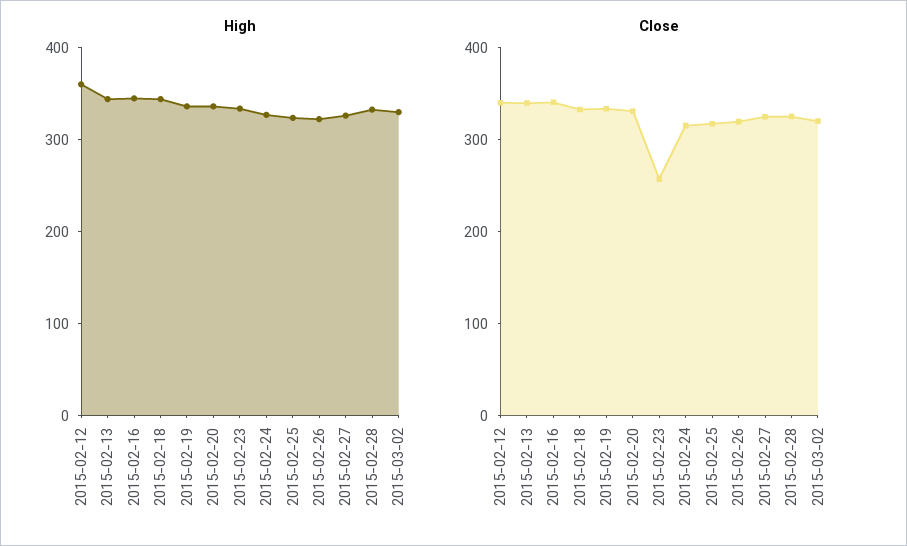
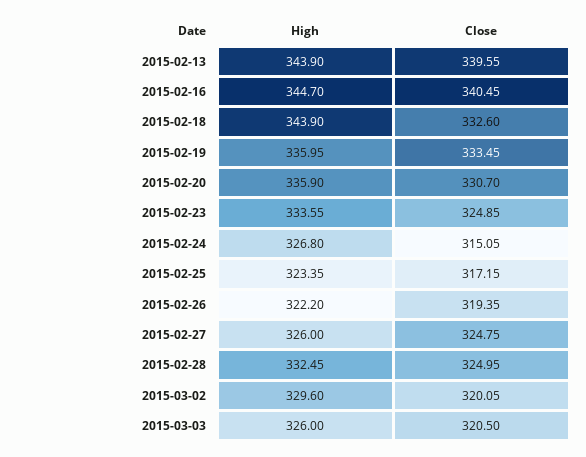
High, 2015-02-12: 360 -> none
Close, 2015-02-12: 340 -> none
Close, 2015-02-23: 260 -> 324.85
High, 2015-03-03: none -> 326
Close, 2015-03-03: none -> 320.5

